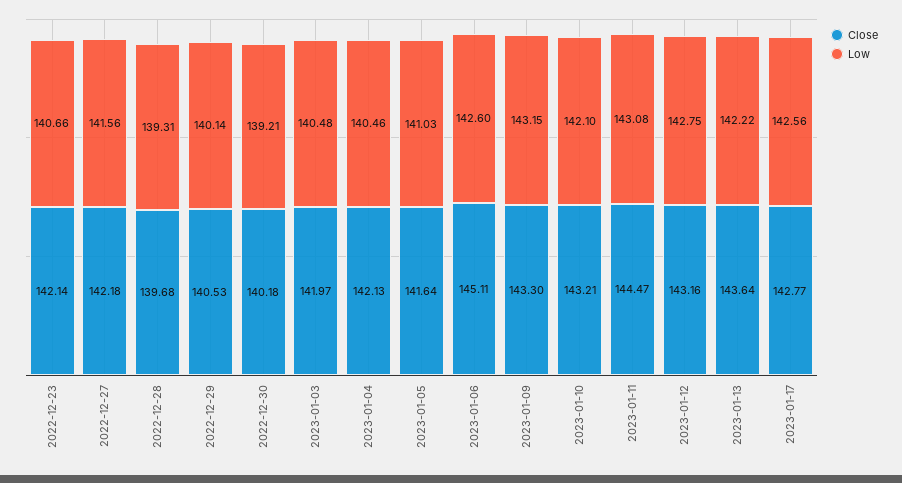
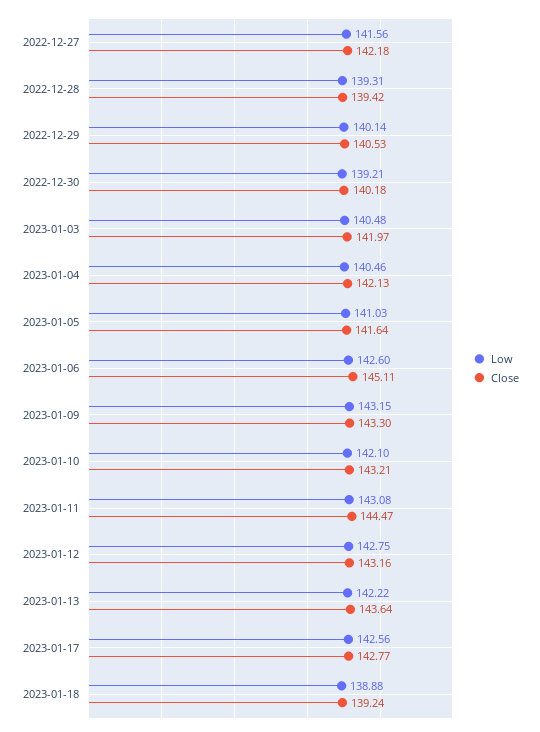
Close, 2022-12-23: 142.14 -> none
Low, 2022-12-23: 140.66 -> none
Close, 2022-12-28: 139.68 -> 139.42
Low, 2023-01-18: none -> 138.88
Close, 2023-01-18: none -> 139.24

